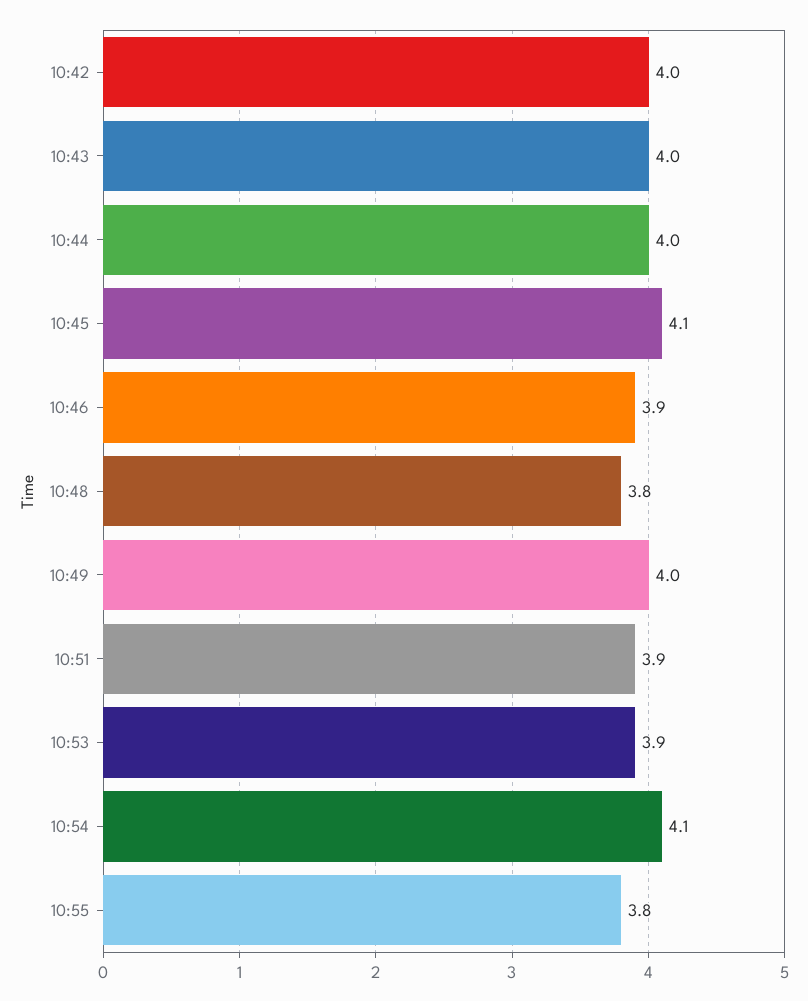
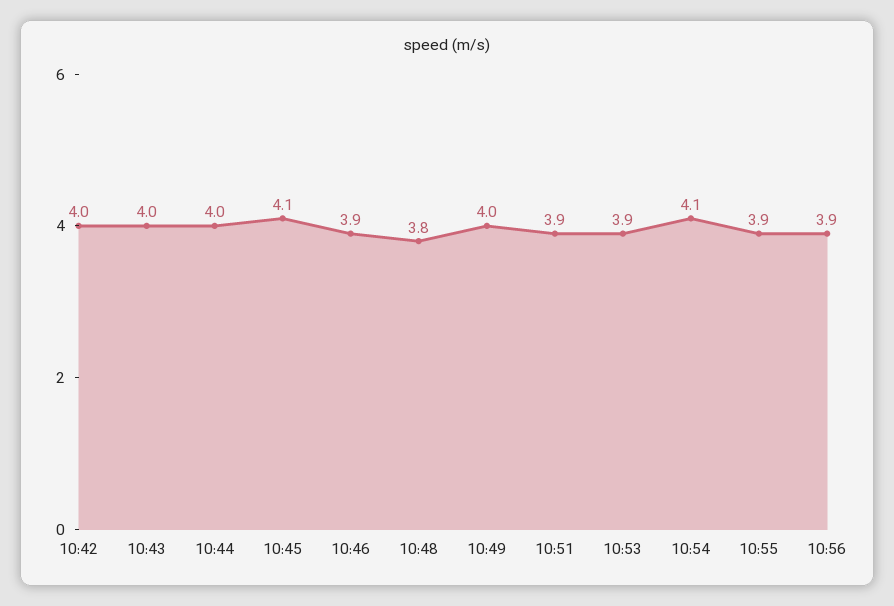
10:55: 3.8 -> 3.9
10:56: none -> 3.9

